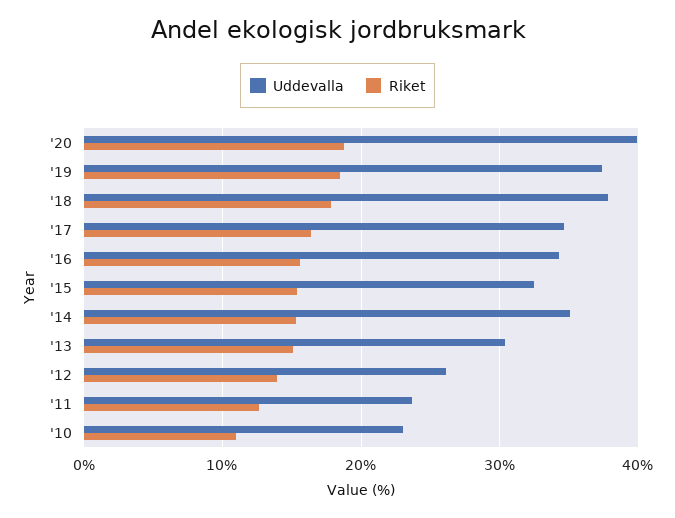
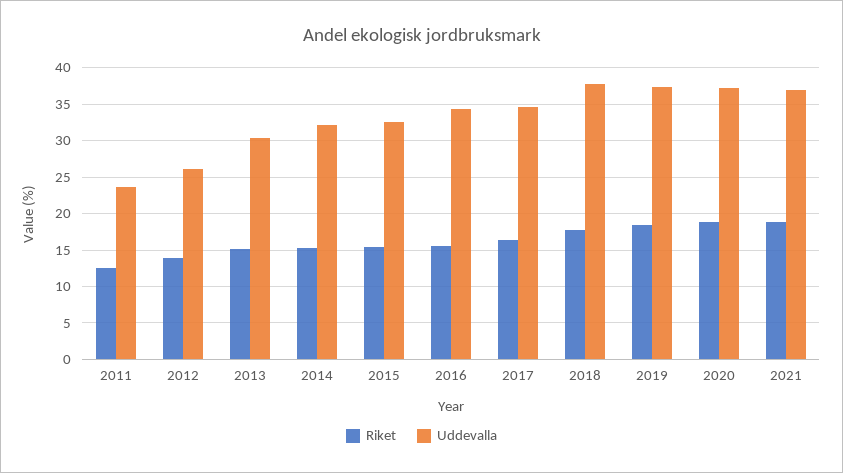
Uddevalla, '20: 40 -> 37
Uddevalla, '14: 35 -> 32
Uddevalla, '10: 23 -> none
Riket, '10: 11 -> none
Riket, 2021: none -> 19
Uddevalla, 2021: none -> 37

